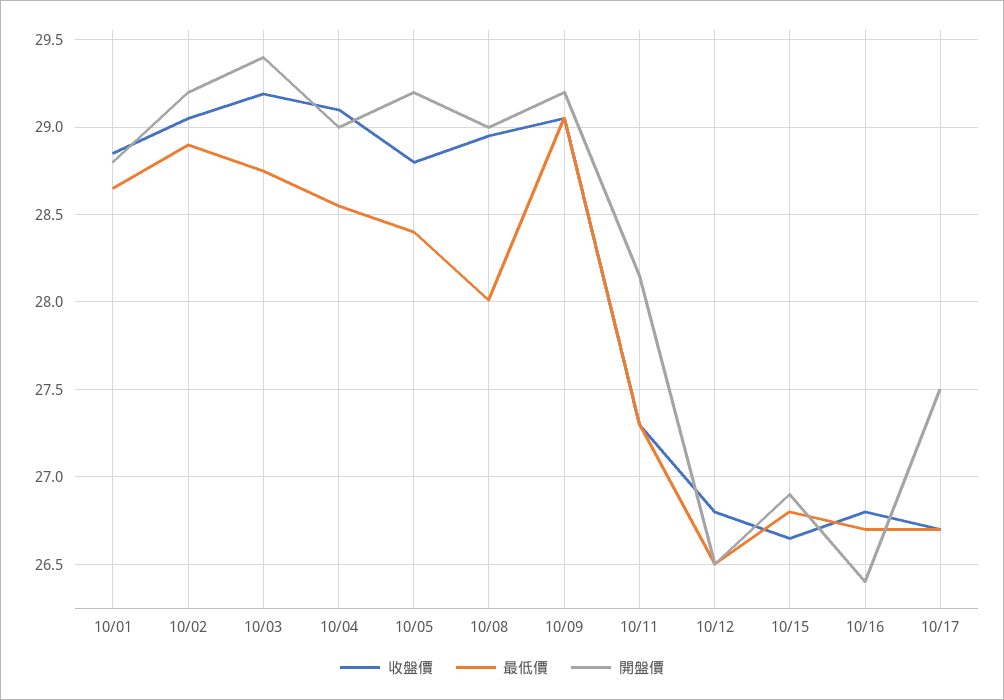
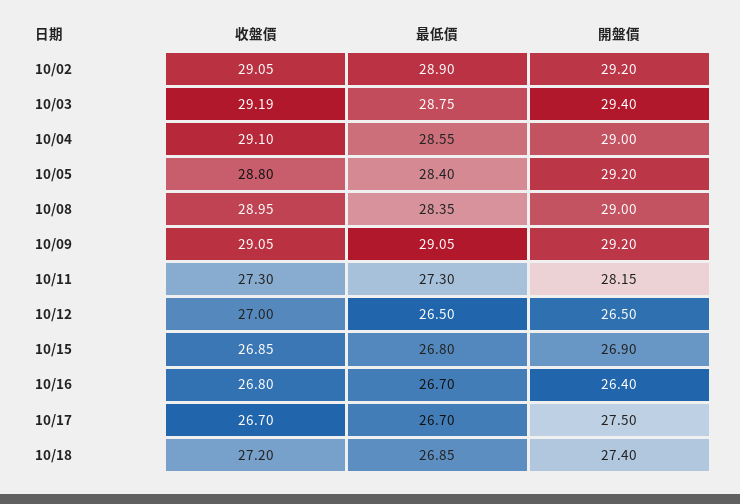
收盤價, 10/01: 28.85 -> none
最低價, 10/01: 28.65 -> none
開盤價, 10/01: 28.8 -> none
最低價, 10/08: 28 -> 28.35
收盤價, 10/12: 26.8 -> 27
收盤價, 10/15: 26.65 -> 26.85
收盤價, 10/18: none -> 27.2
最低價, 10/18: none -> 26.85
開盤價, 10/18: none -> 27.4

